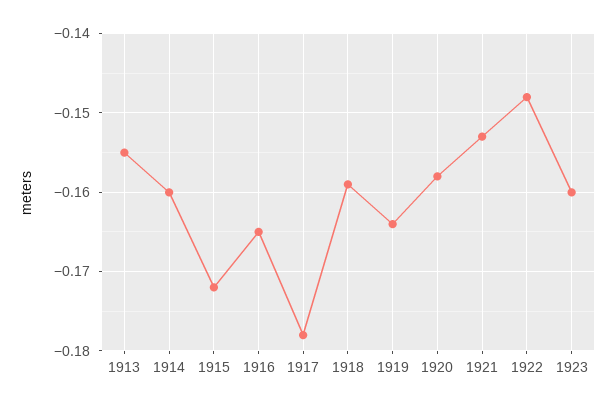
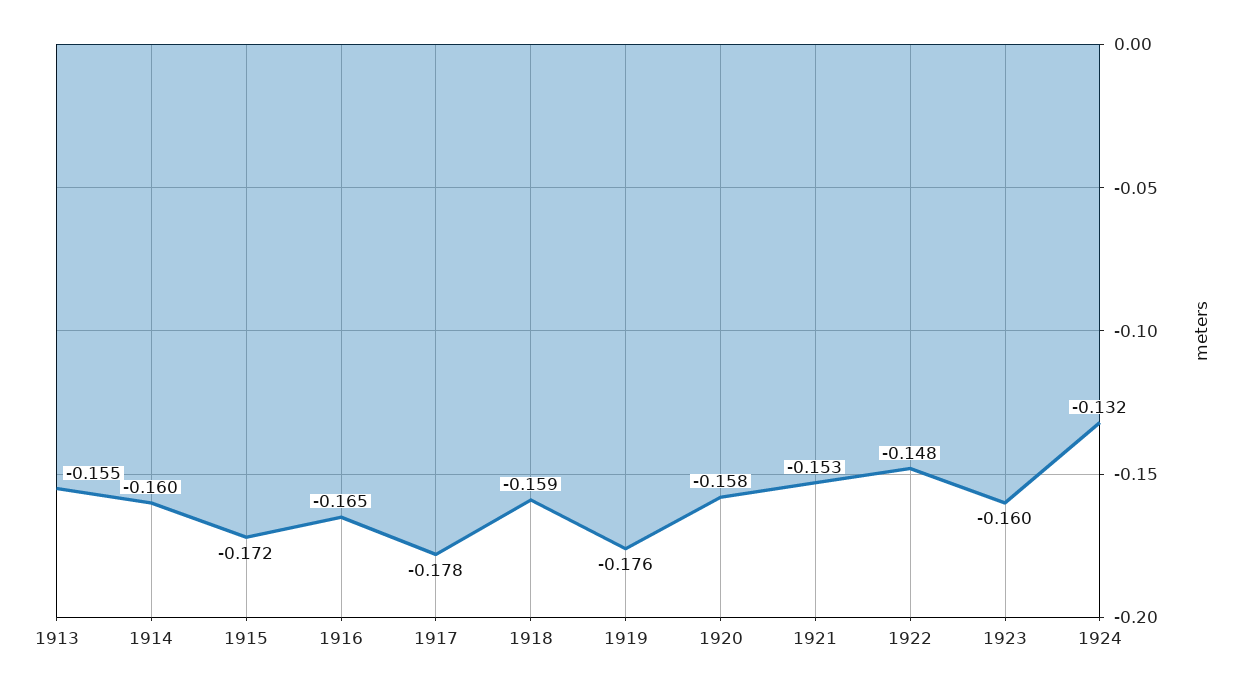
1919: -0.164 -> -0.176
1924: none -> -0.132

